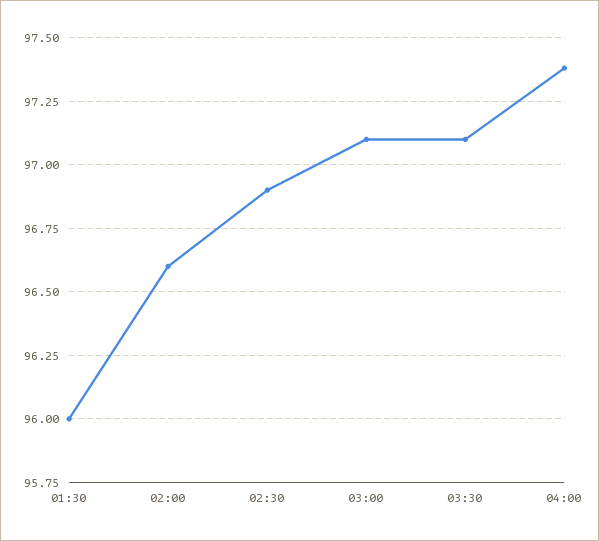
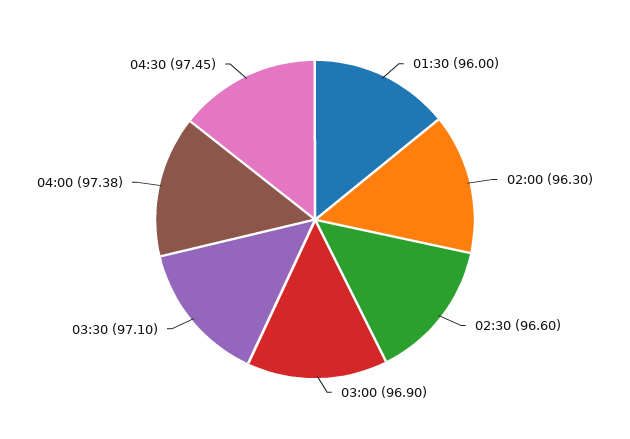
02:00: 96.6 -> 96.3
02:30: 96.9 -> 96.6
03:00: 97.1 -> 96.9
04:30: none -> 97.45

